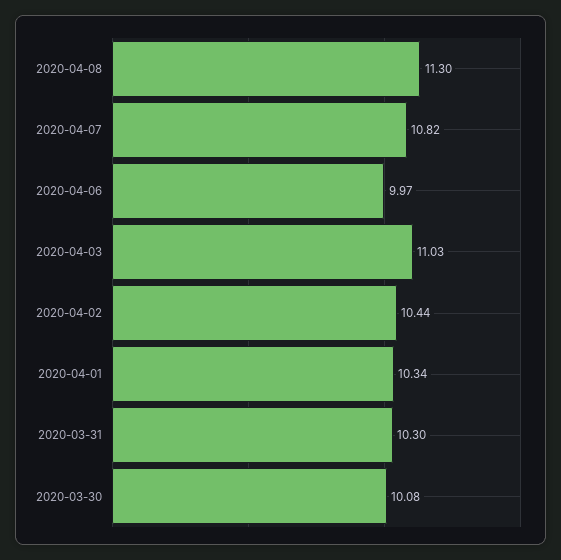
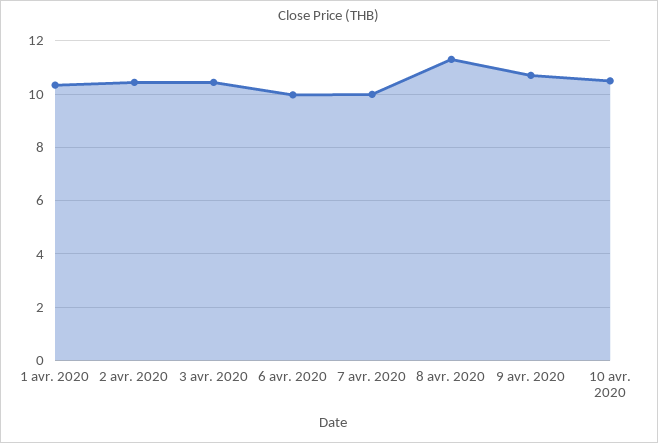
2020-04-07: 10.82 -> 10
2020-04-03: 11.03 -> 10.5
2020-03-31: 10.3 -> none
2020-03-30: 10.08 -> none
9 avr. 2020: none -> 10.75
10 avr. 2020: none -> 10.5

